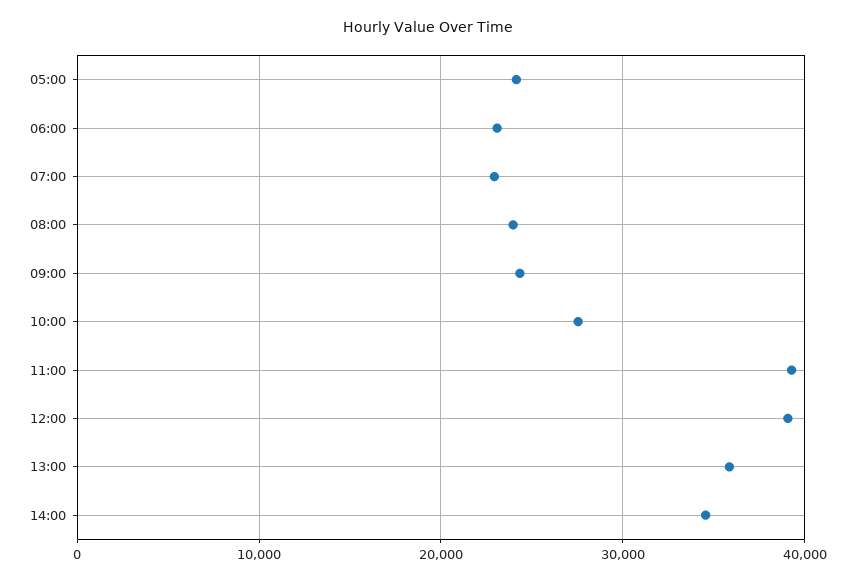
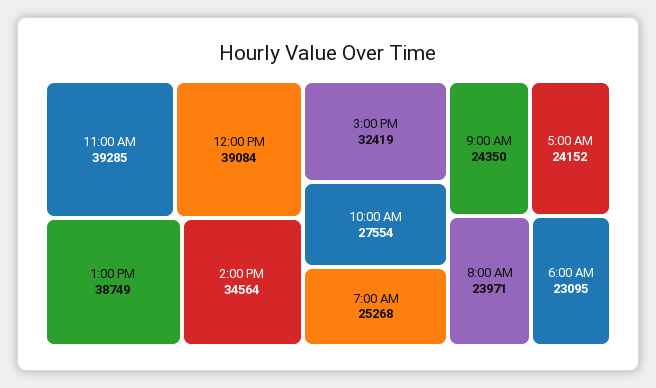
07:00: 23000 -> 25268
13:00: 36000 -> 38749
3:00 PM: none -> 32419

